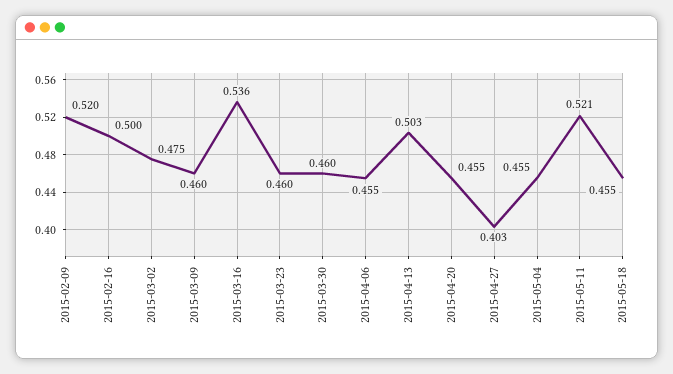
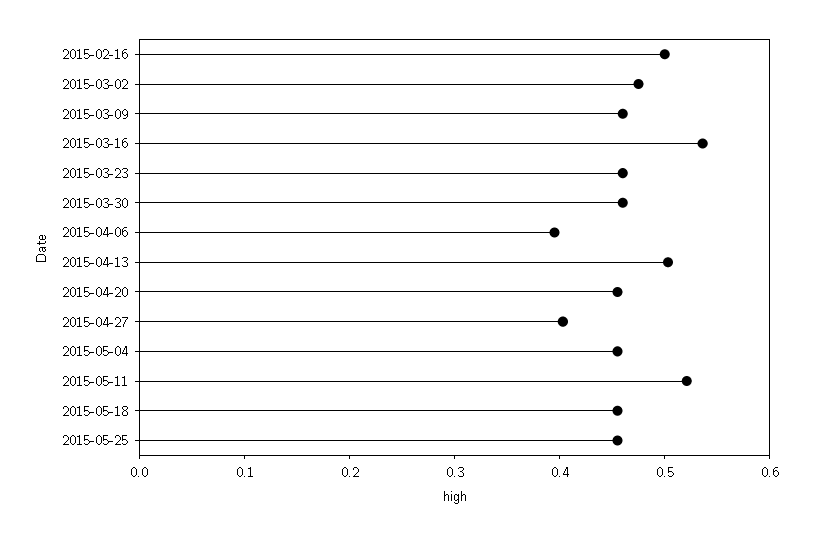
2015-02-09: 0.52 -> none
2015-04-06: 0.455 -> 0.4
2015-05-25: none -> 0.46

